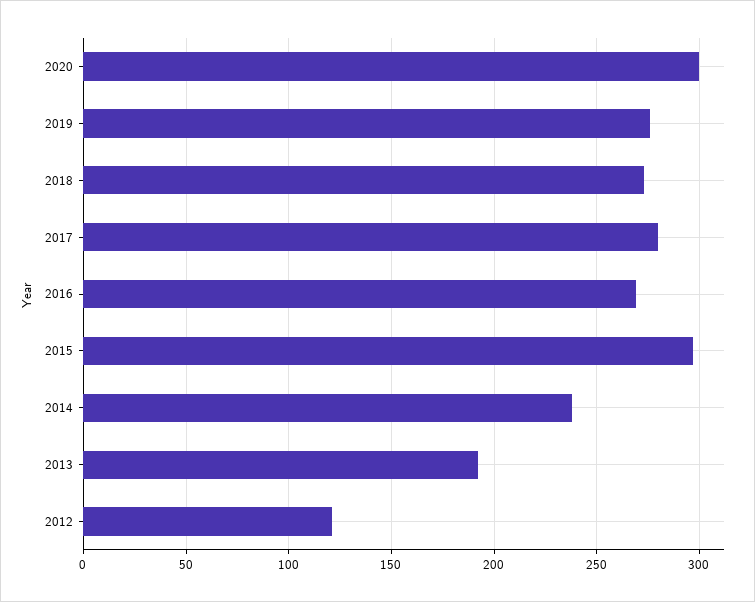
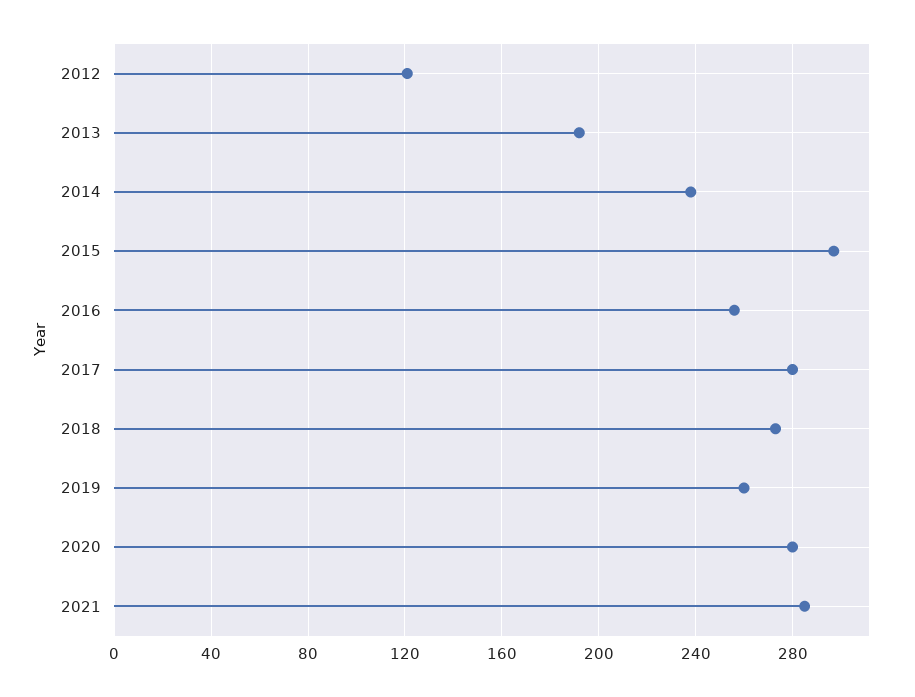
2020: 300 -> 280
2019: 275 -> 260
2016: 270 -> 255
2021: none -> 285

